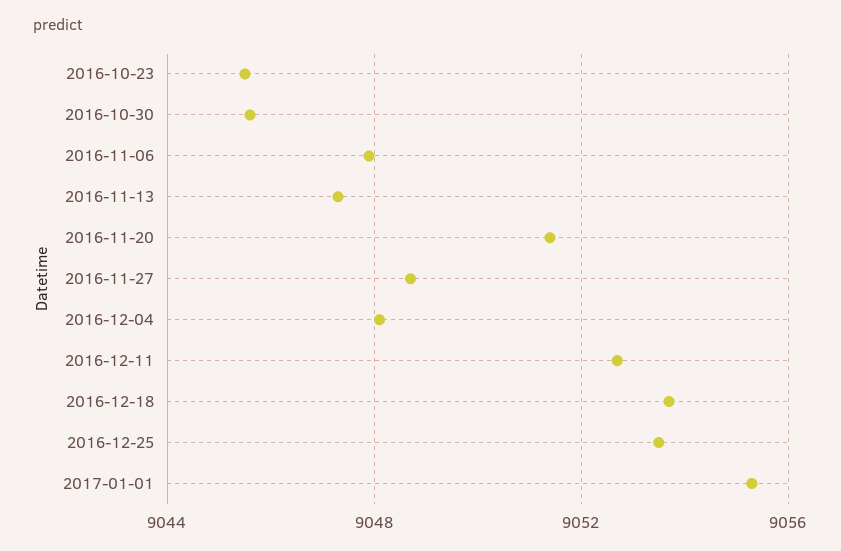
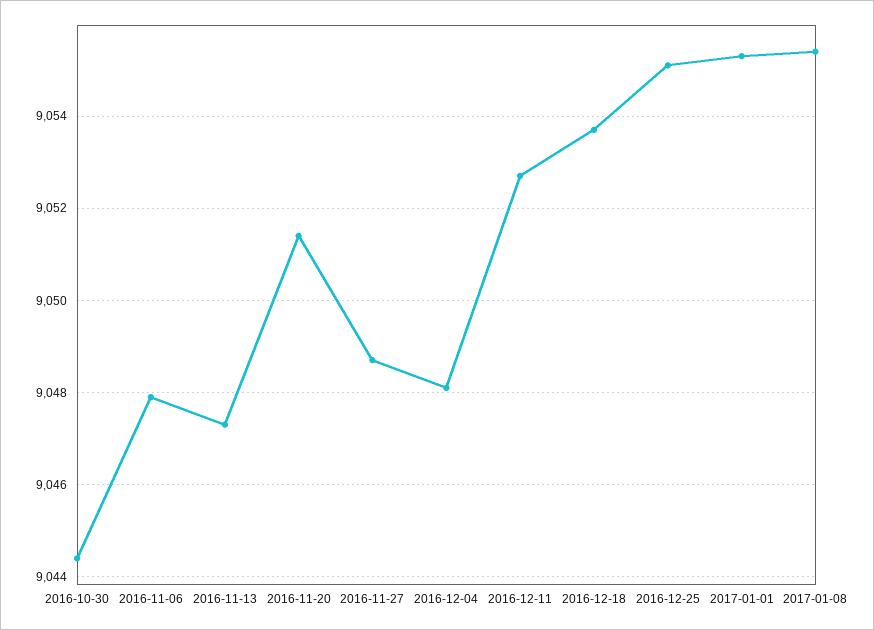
2016-10-23: 9045.5 -> none
2016-10-30: 9045.5 -> 9044.5
2016-12-25: 9053.5 -> 9055
2017-01-08: none -> 9055.5

